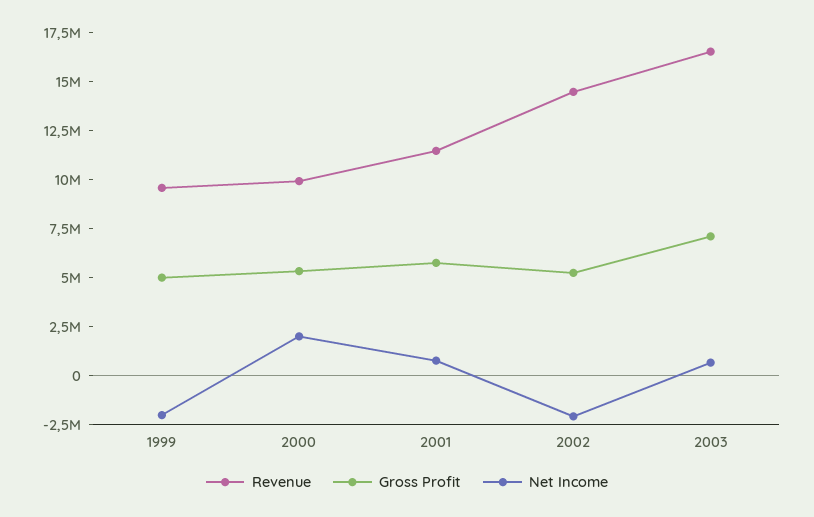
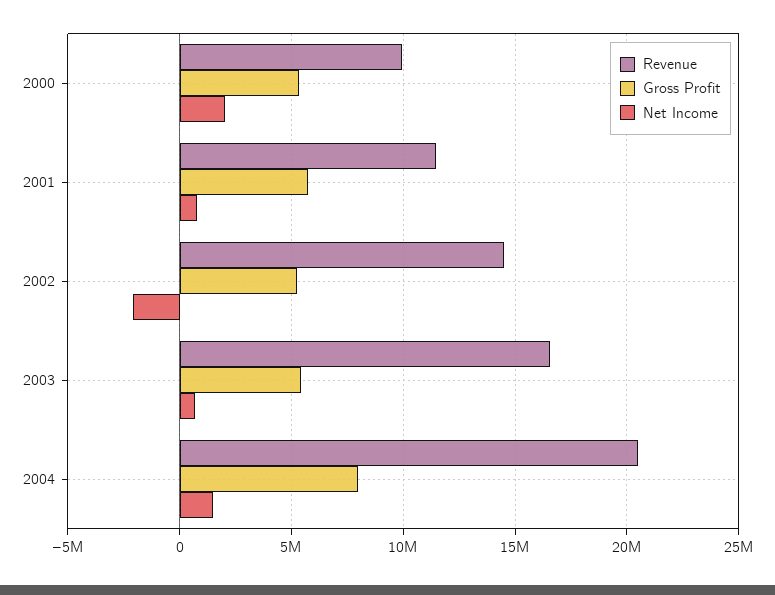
Revenue, 1999: 9500000 -> none
Gross Profit, 1999: 5000000 -> none
Net Income, 1999: -2000000 -> none
Gross Profit, 2003: 7000000 -> 5500000
Revenue, 2004: none -> 20500000
Gross Profit, 2004: none -> 8000000
Net Income, 2004: none -> 1500000

